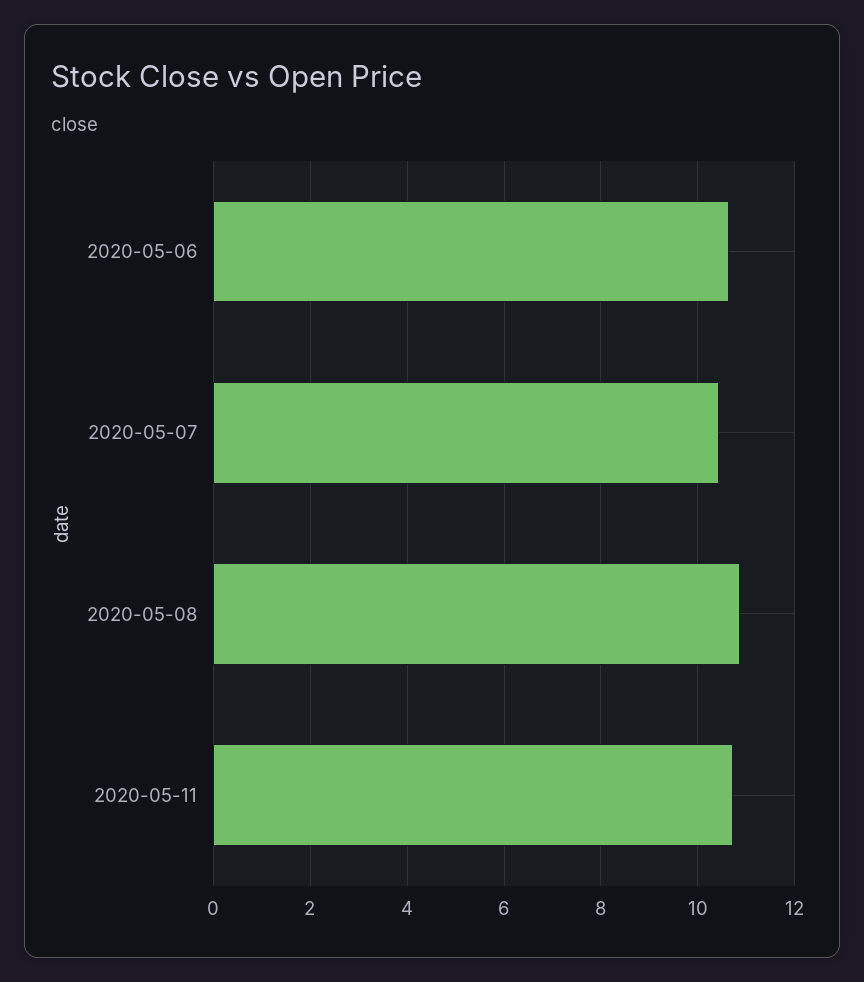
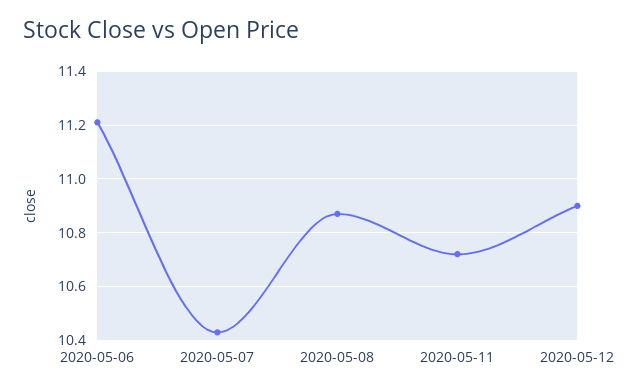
2020-05-06: 10.6 -> 11.2
2020-05-12: none -> 10.9

